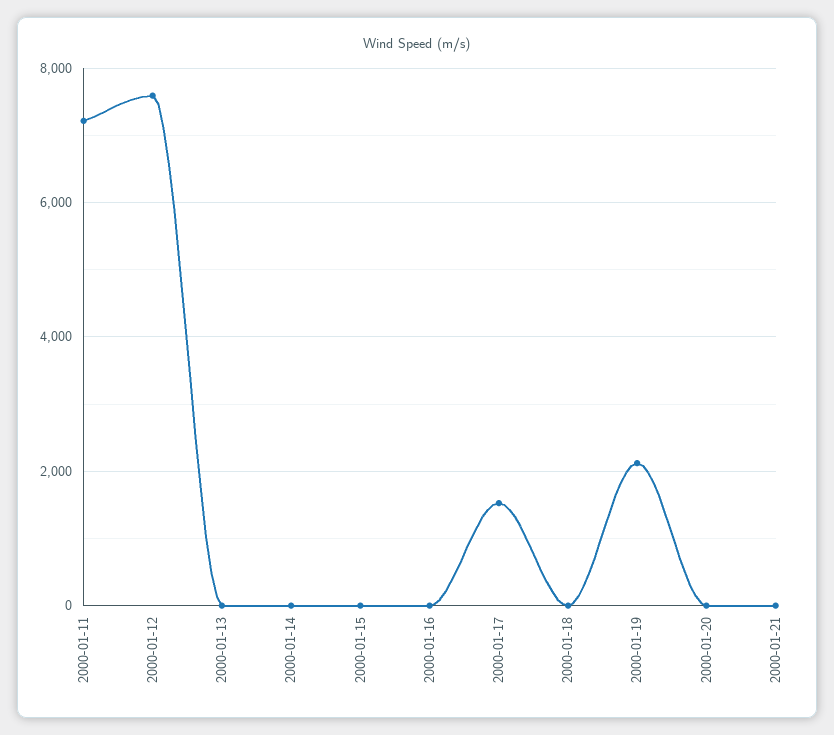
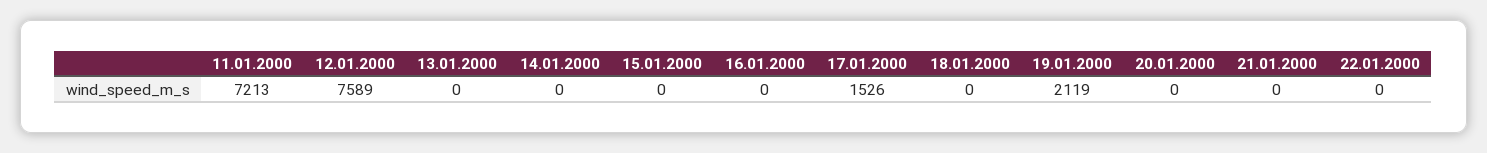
22.01.2000: none -> 0

